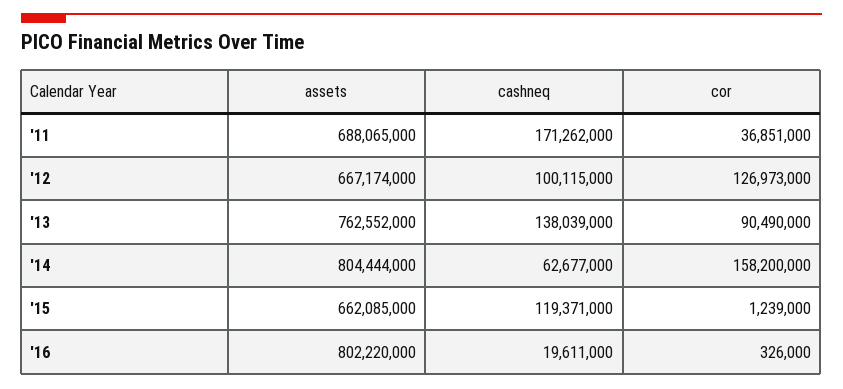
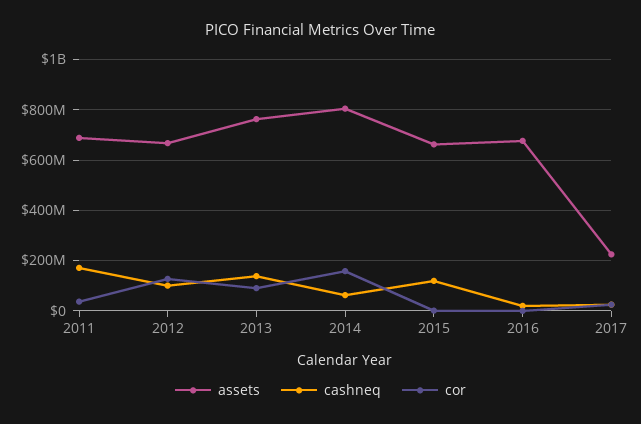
assets, '16: 802220000 -> 675000000
assets, 2017: none -> 225000000
cashneq, 2017: none -> 25000000
cor, 2017: none -> 25000000

